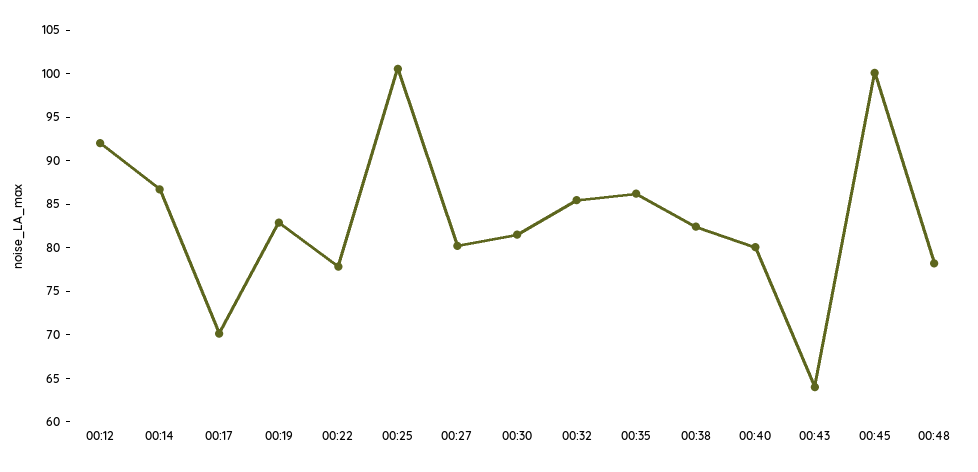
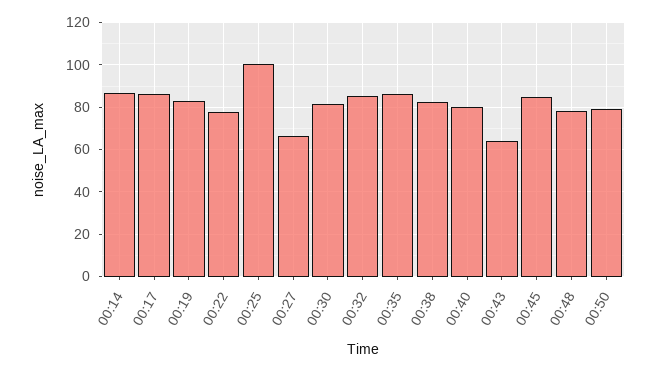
00:12: 92 -> none
00:17: 70 -> 85
00:27: 80 -> 65
00:45: 100 -> 85
00:50: none -> 80

